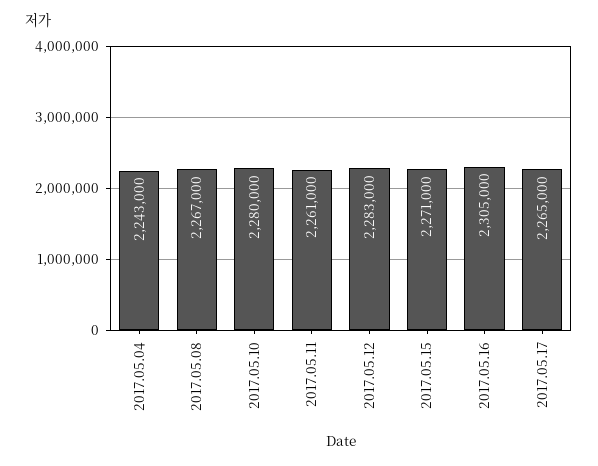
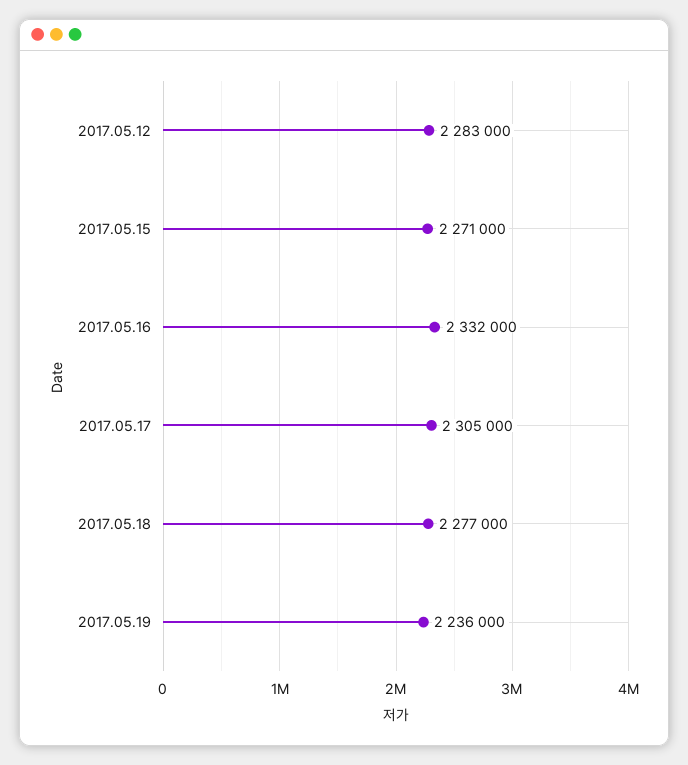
2017.05.04: 2243000 -> none
2017.05.08: 2267000 -> none
2017.05.10: 2280000 -> none
2017.05.11: 2261000 -> none
2017.05.16: 2305000 -> 2332000
2017.05.17: 2265000 -> 2305000
2017.05.18: none -> 2277000
2017.05.19: none -> 2236000

